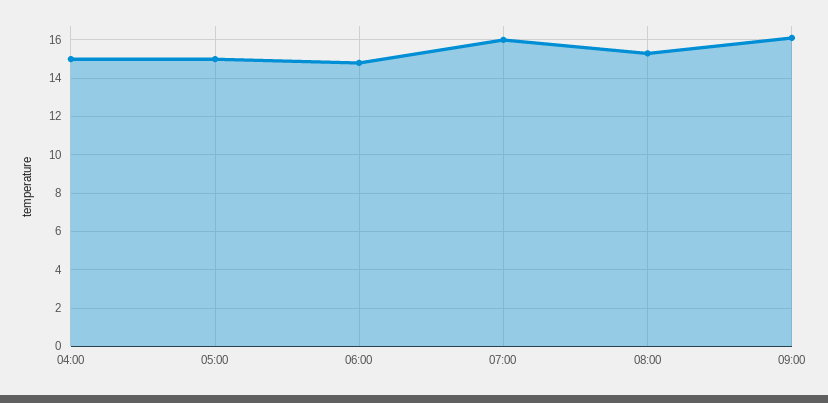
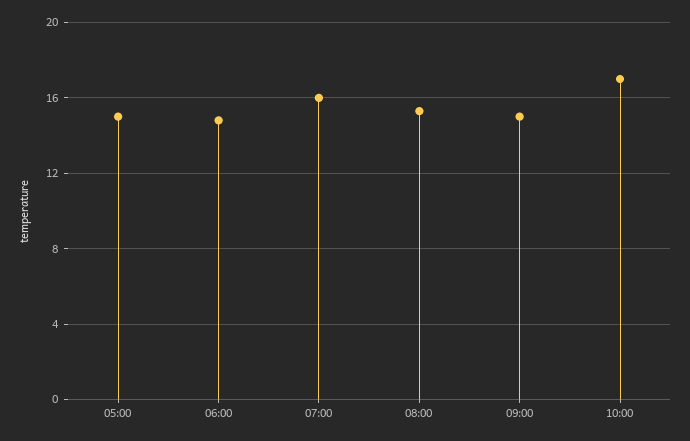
04:00: 15 -> none
09:00: 16 -> 15
10:00: none -> 17

